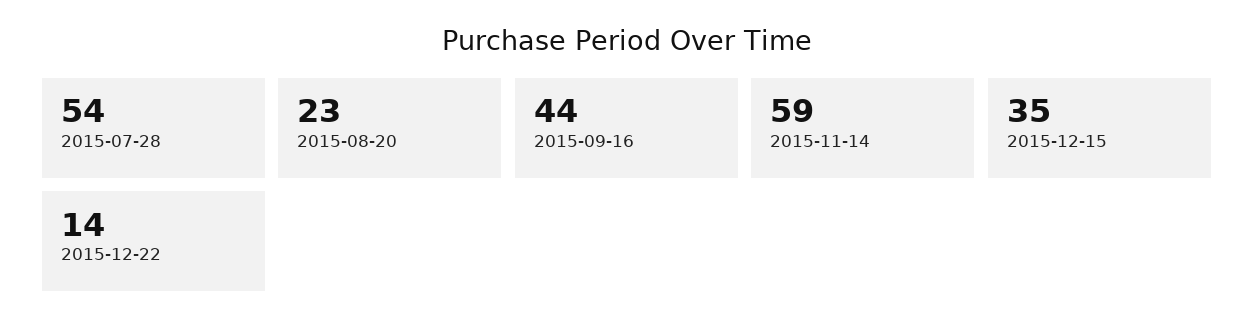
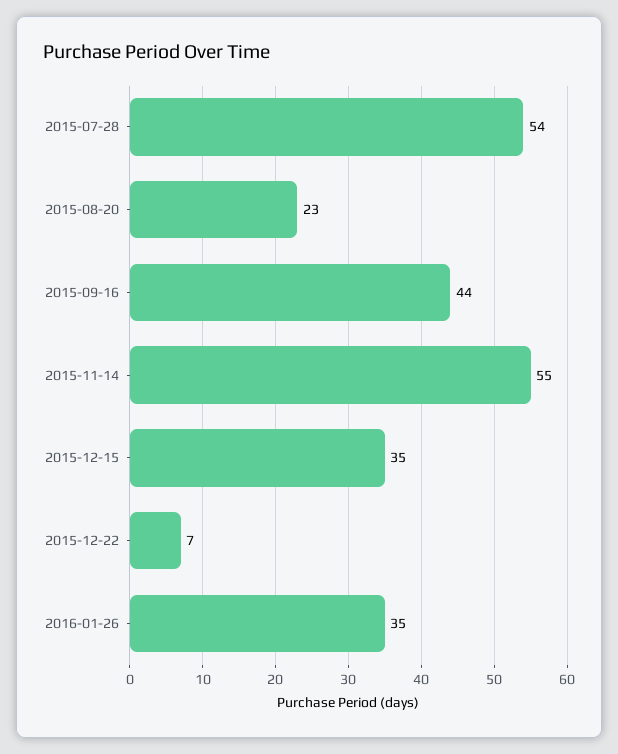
2015-11-14: 59 -> 55
2015-12-22: 14 -> 7
2016-01-26: none -> 35

